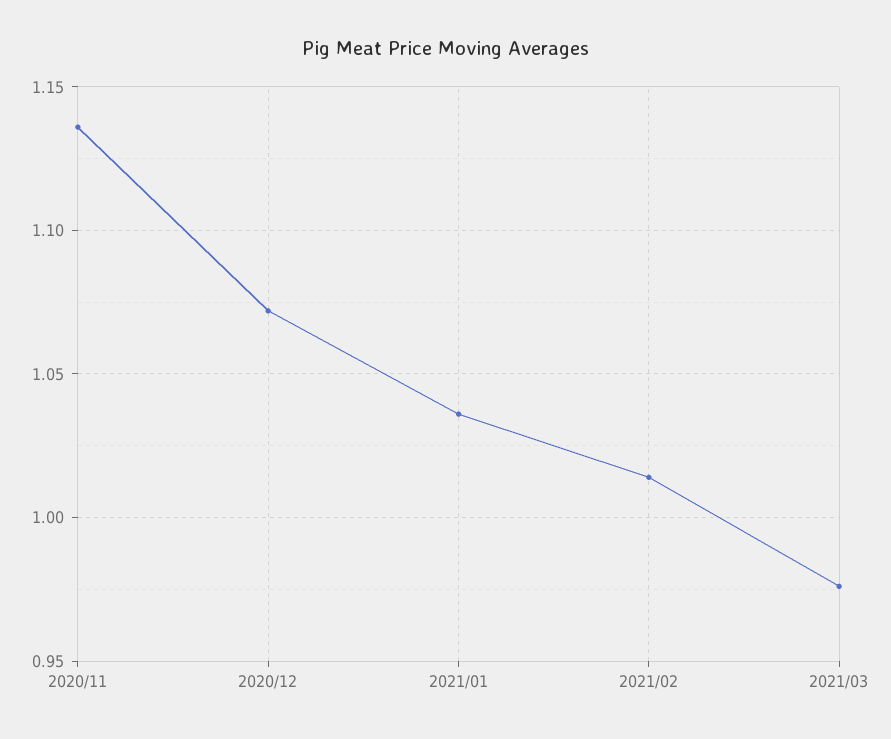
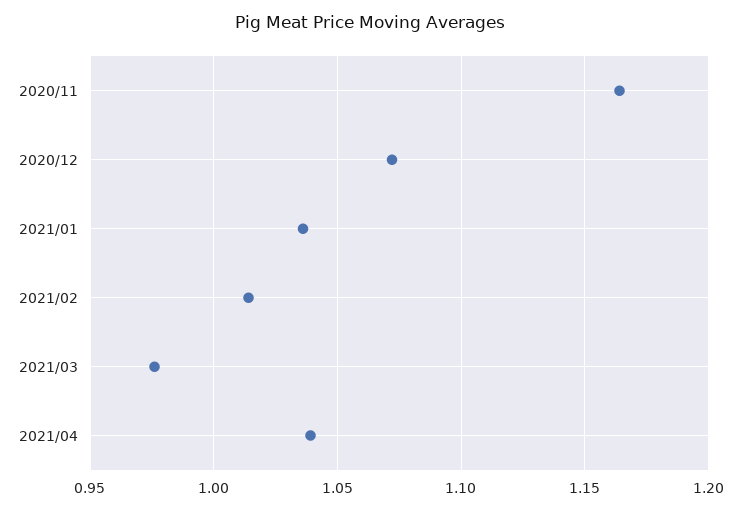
2020/11: 1.135 -> 1.165
2021/04: none -> 1.04

